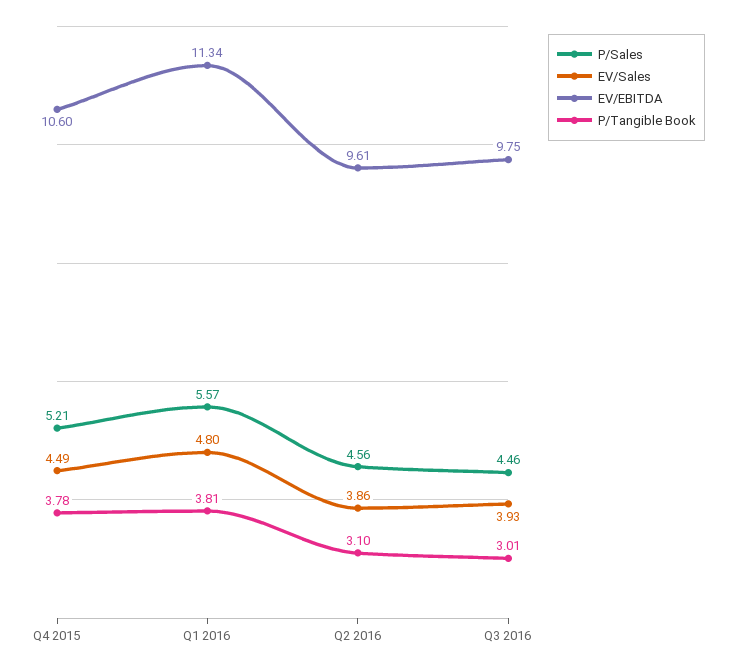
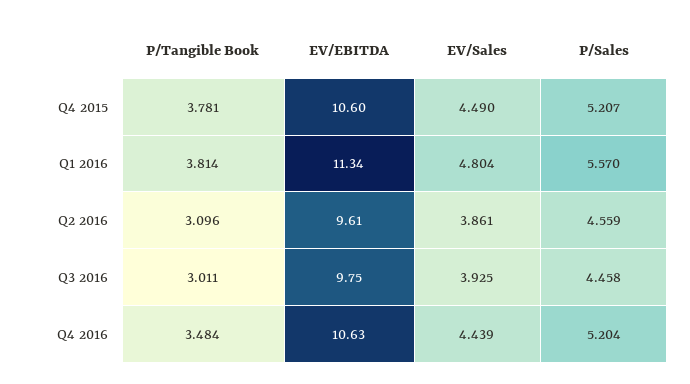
P/Tangible Book, Q4 2016: none -> 3.484
EV/EBITDA, Q4 2016: none -> 10.63
EV/Sales, Q4 2016: none -> 4.439
P/Sales, Q4 2016: none -> 5.204

